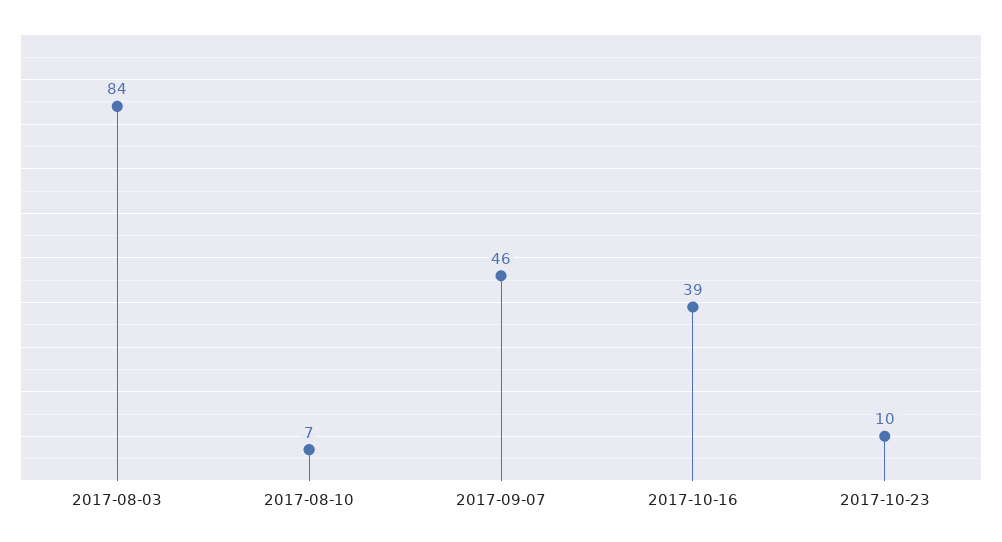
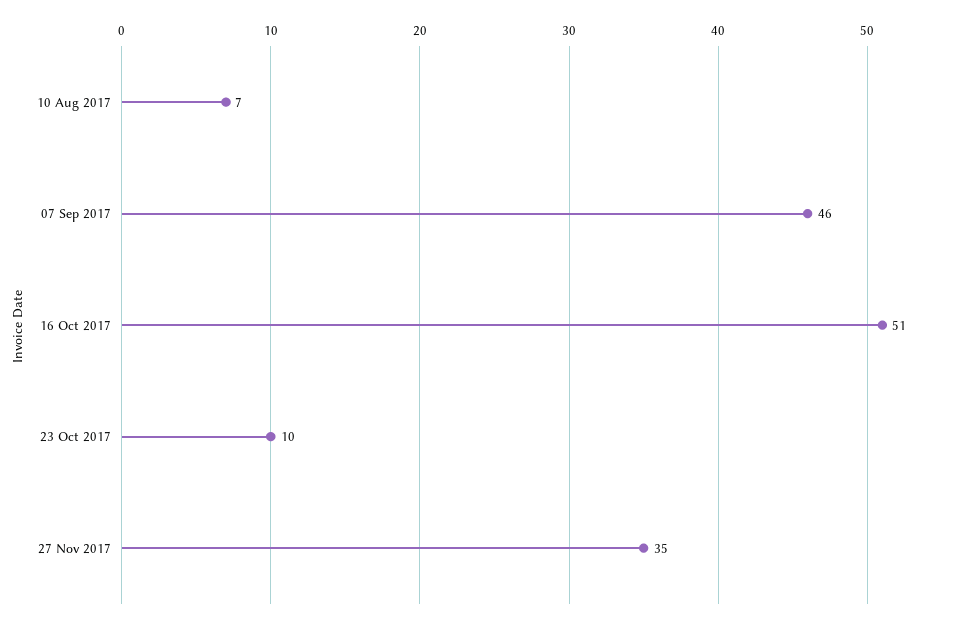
2017-08-03: 84 -> none
2017-10-16: 39 -> 51
27 Nov 2017: none -> 35

